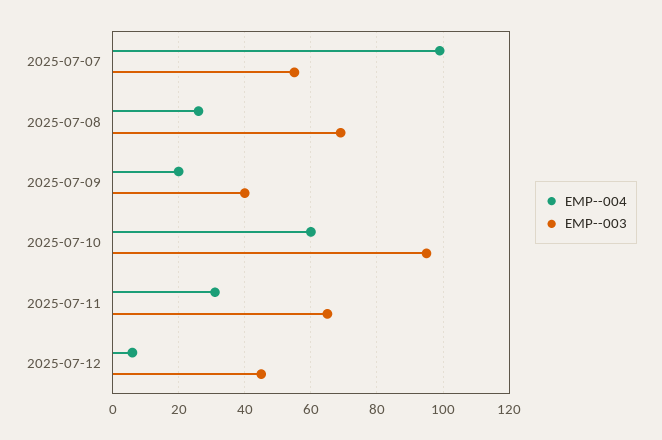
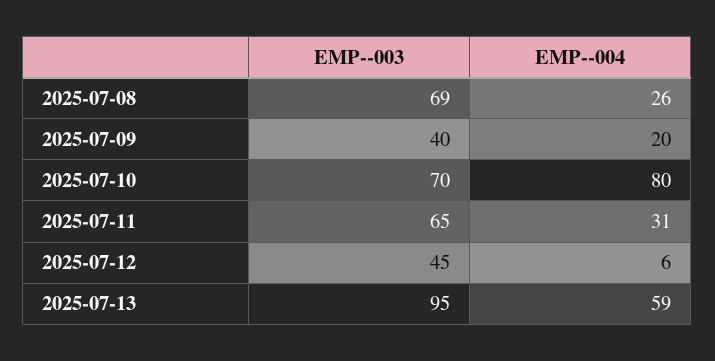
EMP--004, 2025-07-07: 100 -> none
EMP--003, 2025-07-07: 55 -> none
EMP--004, 2025-07-10: 60 -> 80
EMP--003, 2025-07-10: 95 -> 70
EMP--003, 2025-07-13: none -> 95
EMP--004, 2025-07-13: none -> 59

